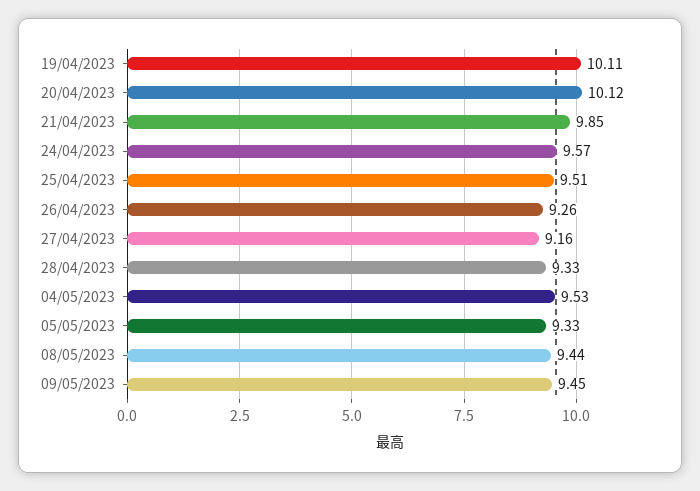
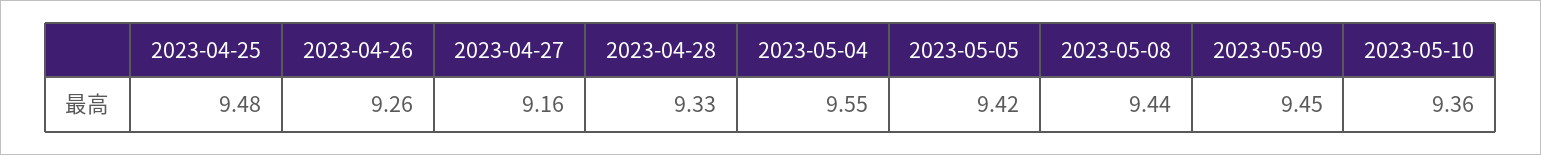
19/04/2023: 10.11 -> none
20/04/2023: 10.12 -> none
21/04/2023: 9.85 -> none
24/04/2023: 9.57 -> none
25/04/2023: 9.51 -> 9.48
04/05/2023: 9.53 -> 9.55
05/05/2023: 9.33 -> 9.42
2023-05-10: none -> 9.36

